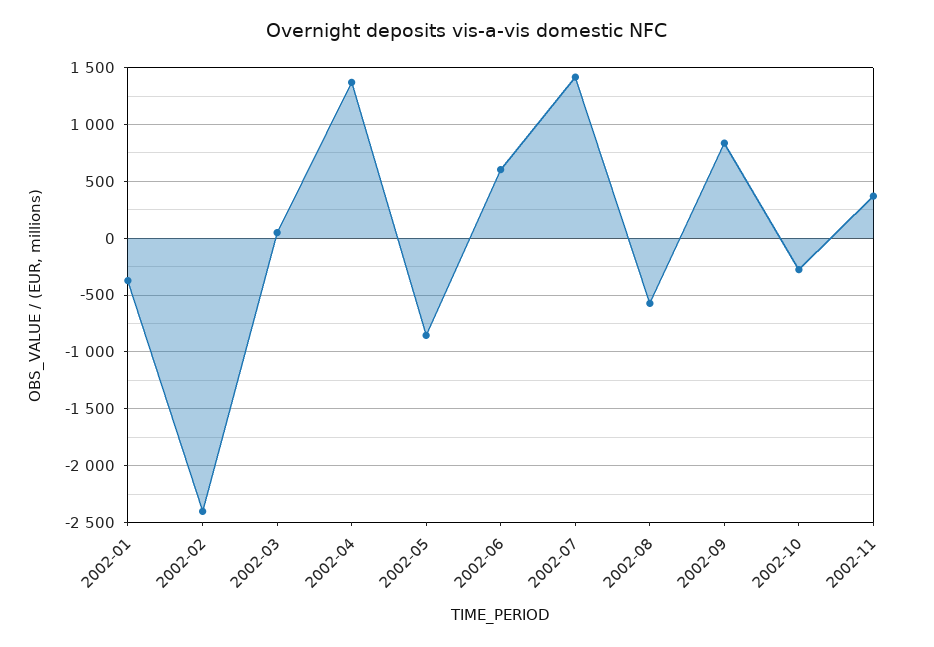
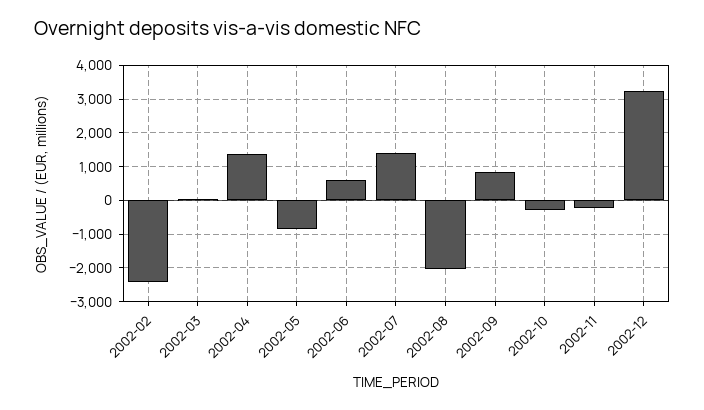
2002-01: -400 -> none
2002-08: -600 -> -2000
2002-11: 400 -> -200
2002-12: none -> 3200

